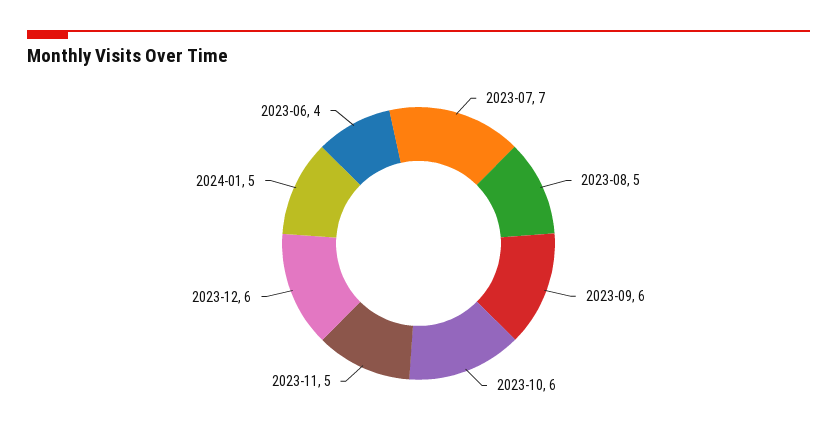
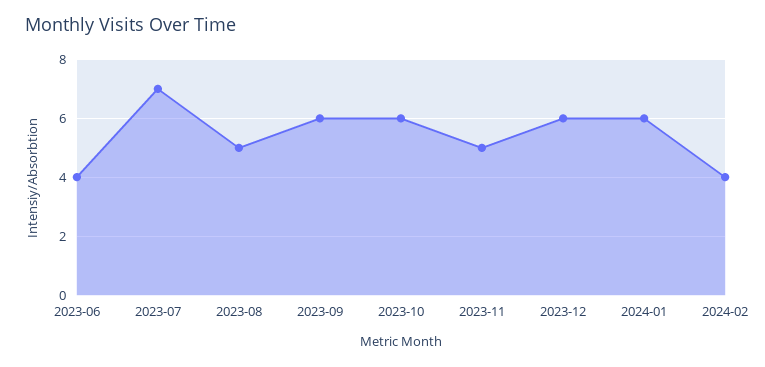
2024-01: 5 -> 6
2024-02: none -> 4

